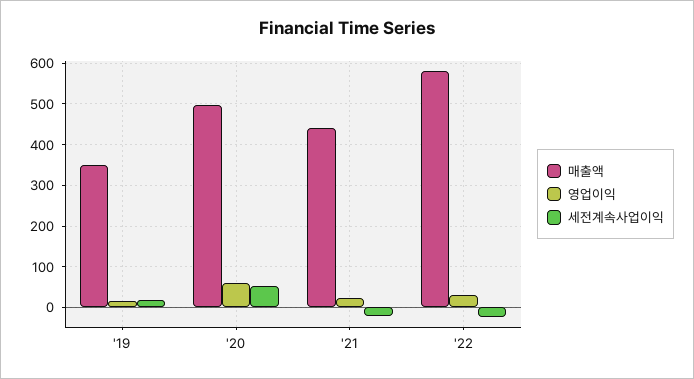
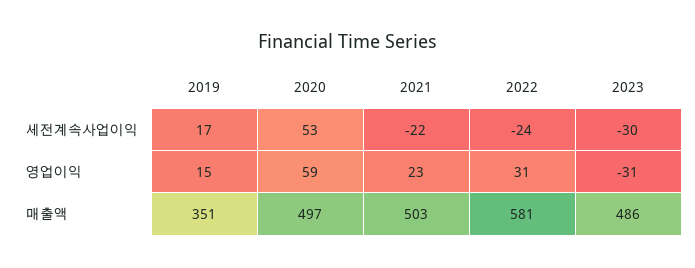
매출액, '21: 440 -> 503
세전계속사업이익, 2023: none -> -30
영업이익, 2023: none -> -31
매출액, 2023: none -> 486

